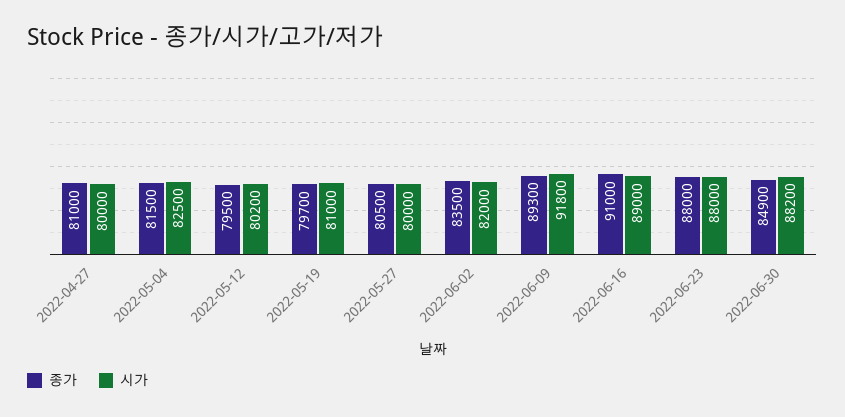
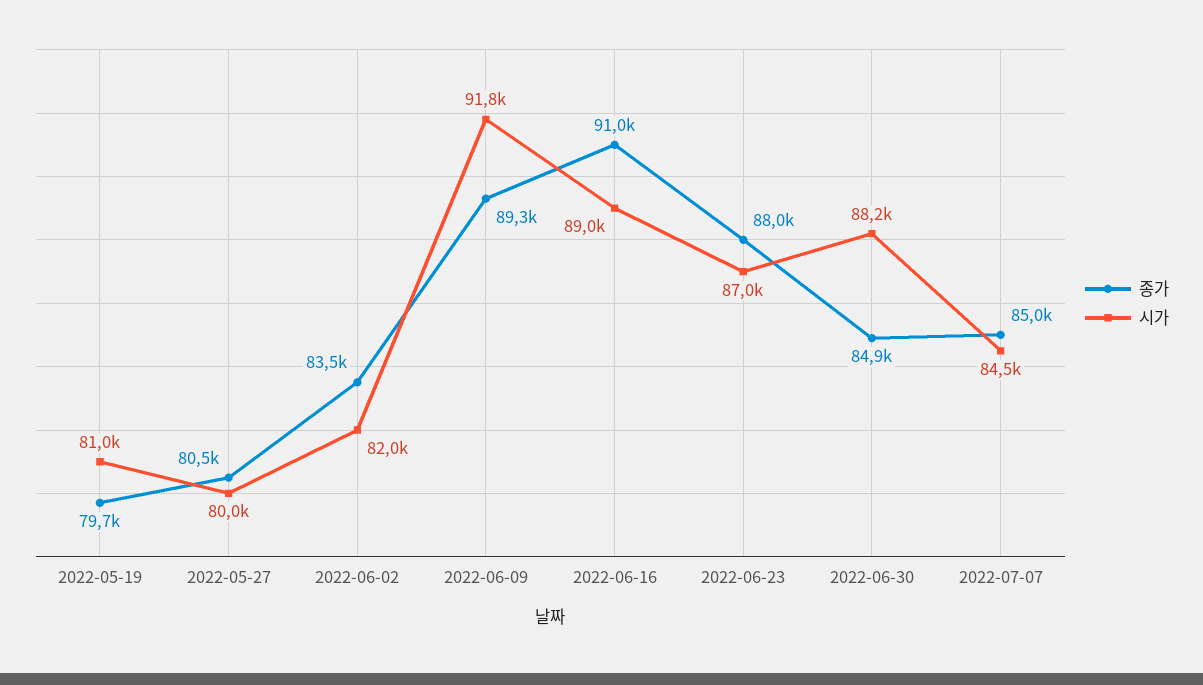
종가, 2022-04-27: 81000 -> none
시가, 2022-04-27: 80000 -> none
종가, 2022-05-04: 81500 -> none
시가, 2022-05-04: 82500 -> none
종가, 2022-05-12: 79500 -> none
시가, 2022-05-12: 80200 -> none
시가, 2022-06-23: 88000 -> 87000
종가, 2022-07-07: none -> 85000
시가, 2022-07-07: none -> 84500

